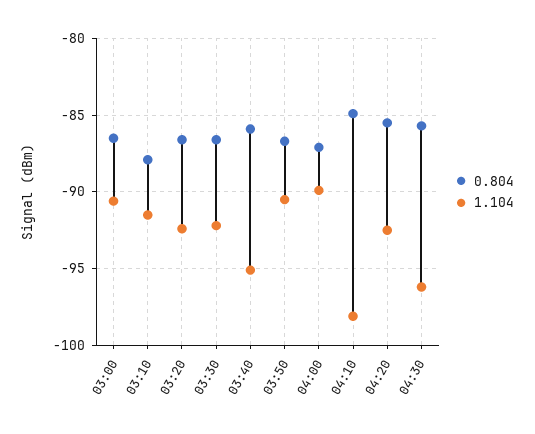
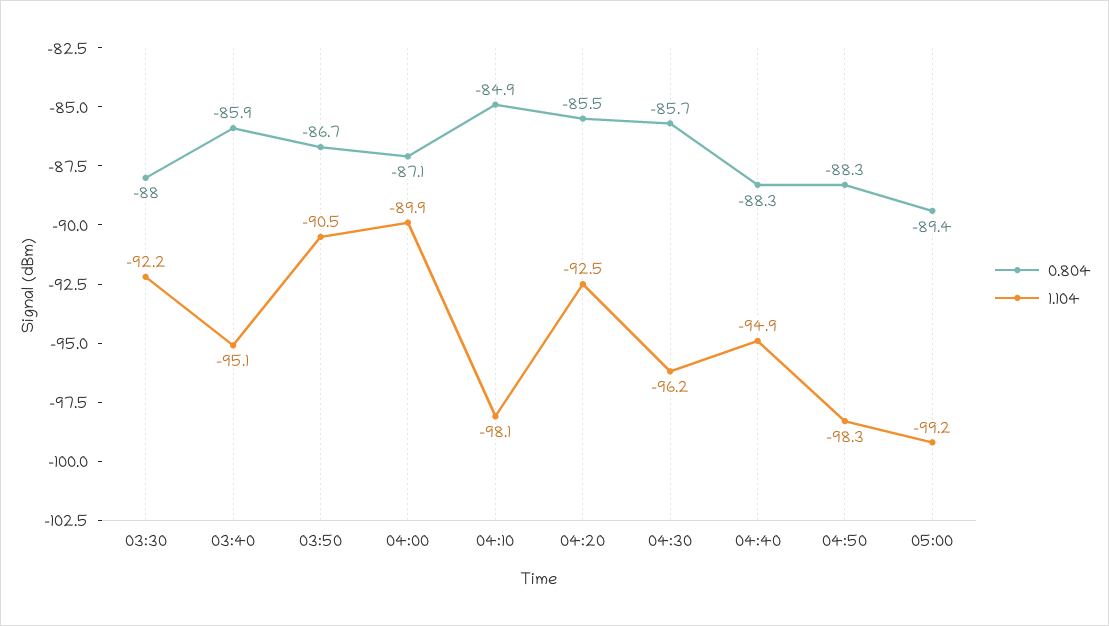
0.804, 03:00: -86.5 -> none
1.104, 03:00: -90.5 -> none
0.804, 03:10: -88 -> none
1.104, 03:10: -91.5 -> none
0.804, 03:20: -86.5 -> none
1.104, 03:20: -92.5 -> none
0.804, 03:30: -86.5 -> -88
0.804, 04:40: none -> -88.3
1.104, 04:40: none -> -94.9
0.804, 04:50: none -> -88.3
1.104, 04:50: none -> -98.3
0.804, 05:00: none -> -89.4
1.104, 05:00: none -> -99.2

